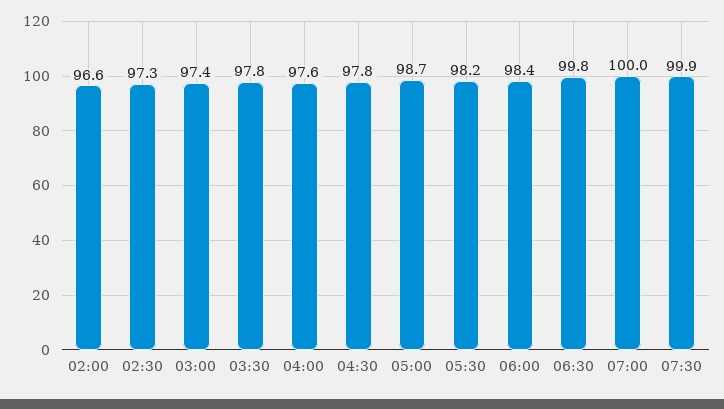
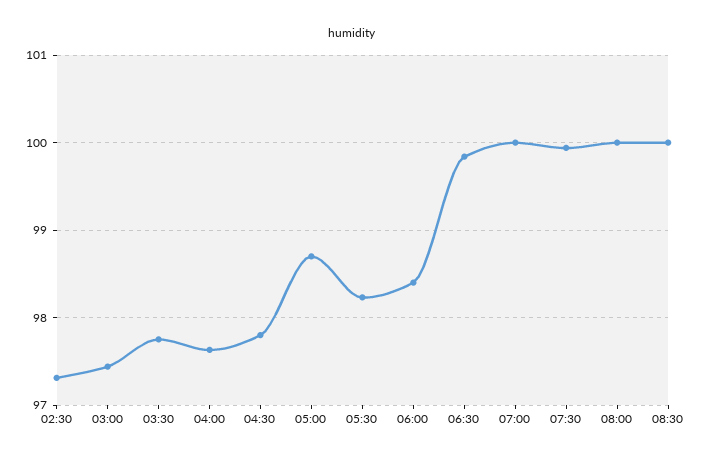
02:00: 96.6 -> none
08:00: none -> 100
08:30: none -> 100

